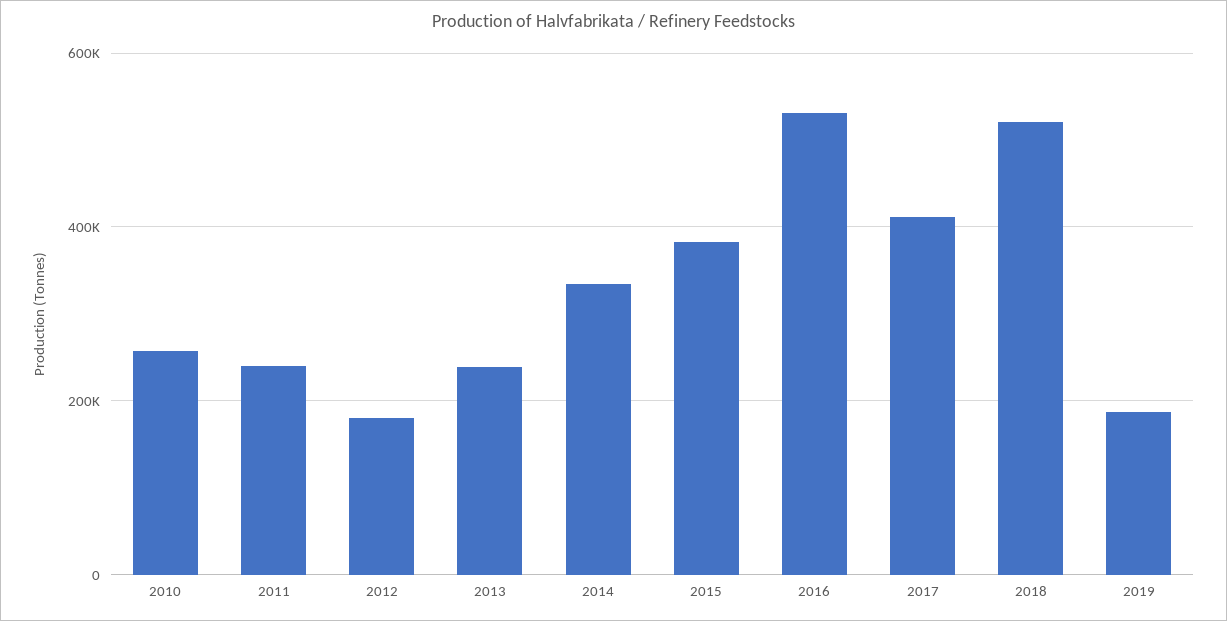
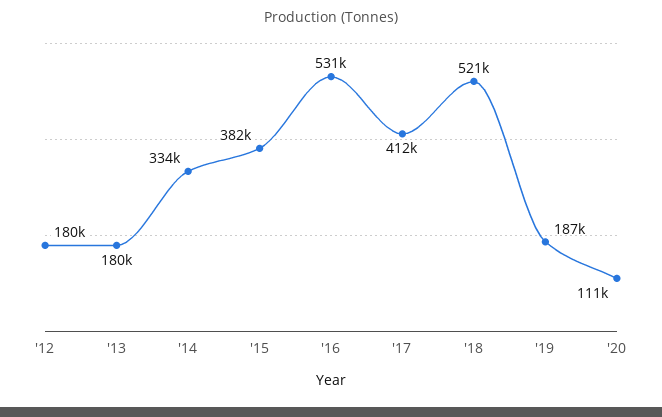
2010: 260000 -> none
2011: 240000 -> none
2013: 240000 -> 180000
'20: none -> 111000

